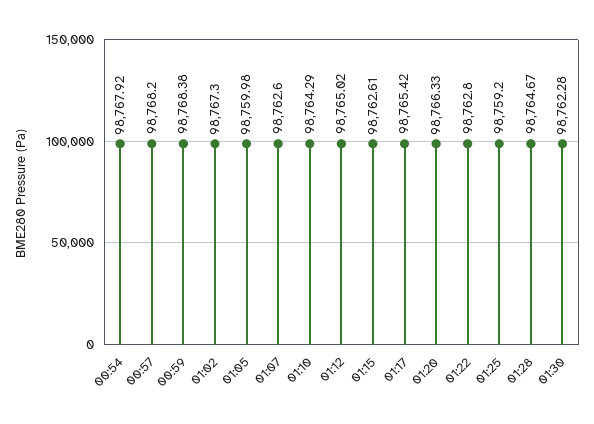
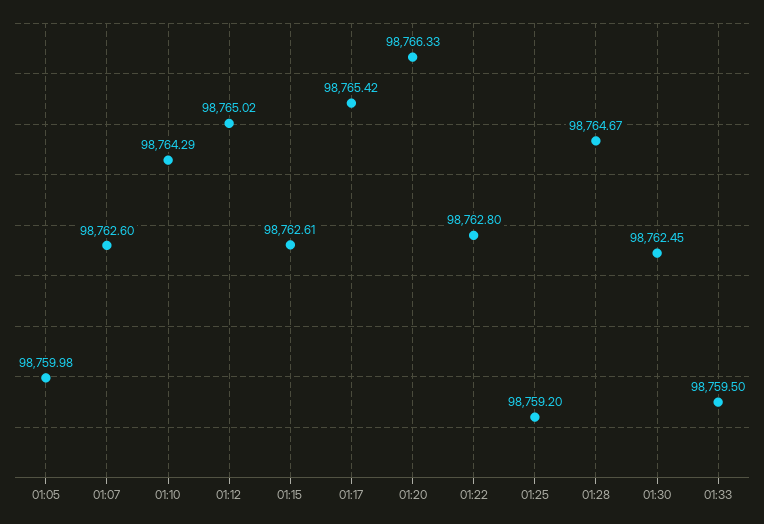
00:54: 98767.92 -> none
00:57: 98768.2 -> none
00:59: 98768.38 -> none
01:02: 98767.3 -> none
01:30: 98762.28 -> 98762.45
01:33: none -> 98759.5

